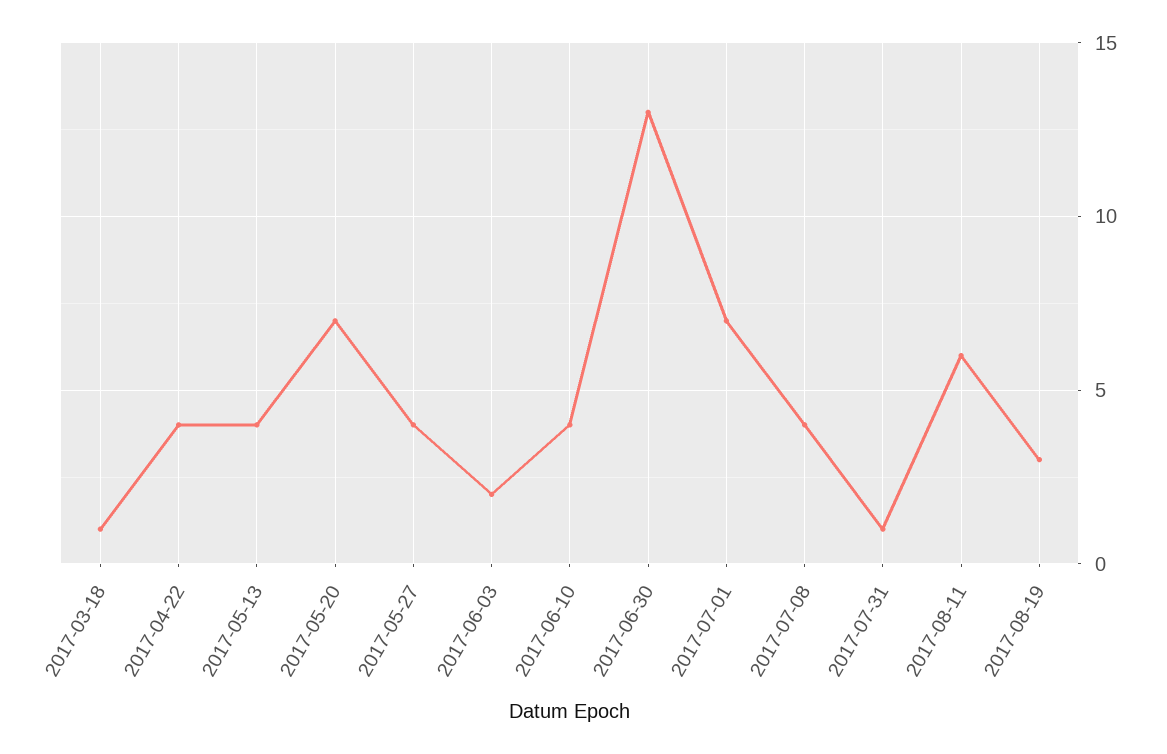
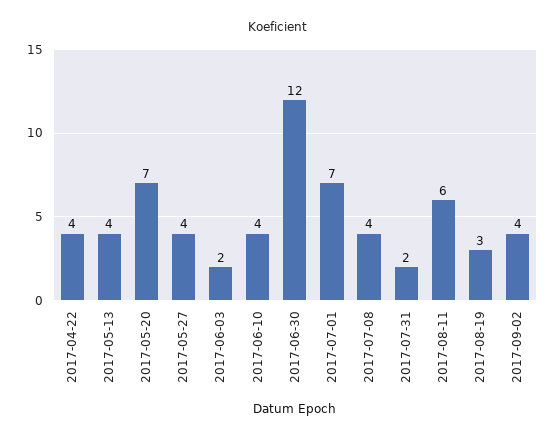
2017-03-18: 1 -> none
2017-06-30: 13 -> 12
2017-07-31: 1 -> 2
2017-09-02: none -> 4

